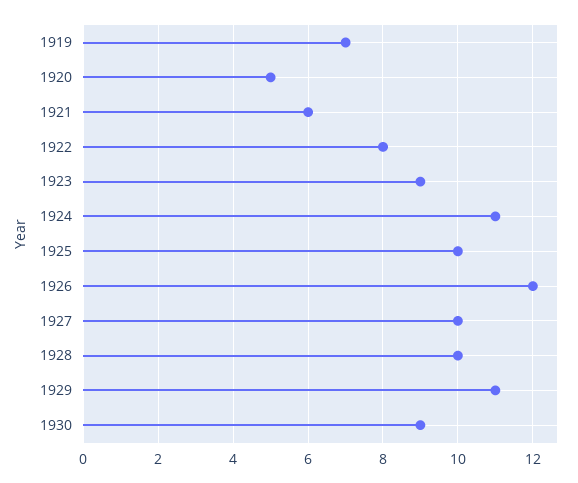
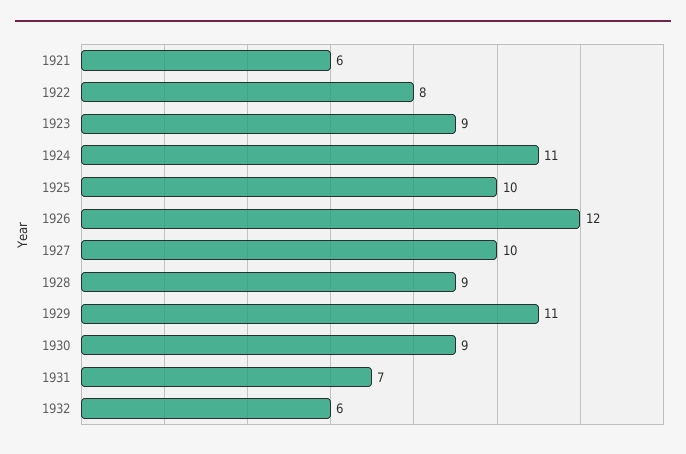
1919: 7 -> none
1920: 5 -> none
1928: 10 -> 9
1931: none -> 7
1932: none -> 6

